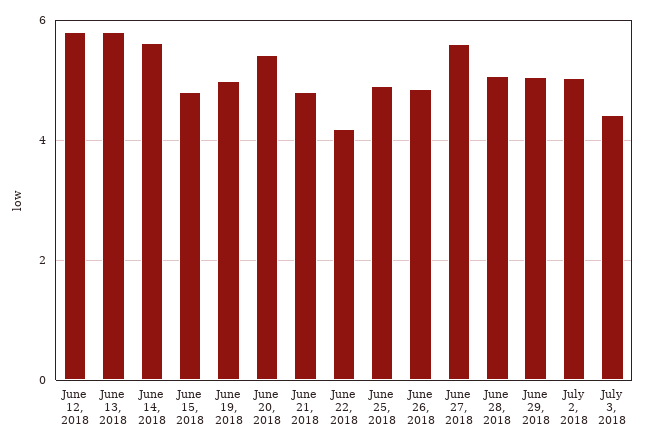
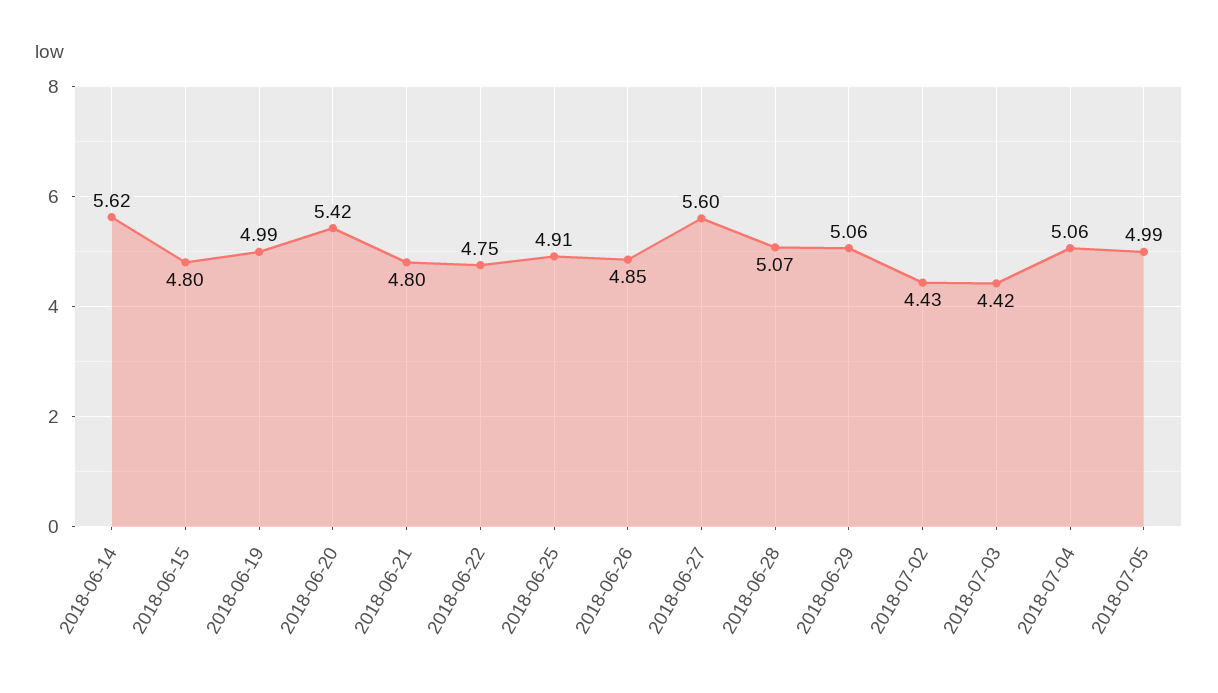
June 12, 2018: 5.8 -> none
June 13, 2018: 5.8 -> none
June 22, 2018: 4.2 -> 4.75
July 2, 2018: 5 -> 4.43
2018-07-04: none -> 5.06
2018-07-05: none -> 4.99

